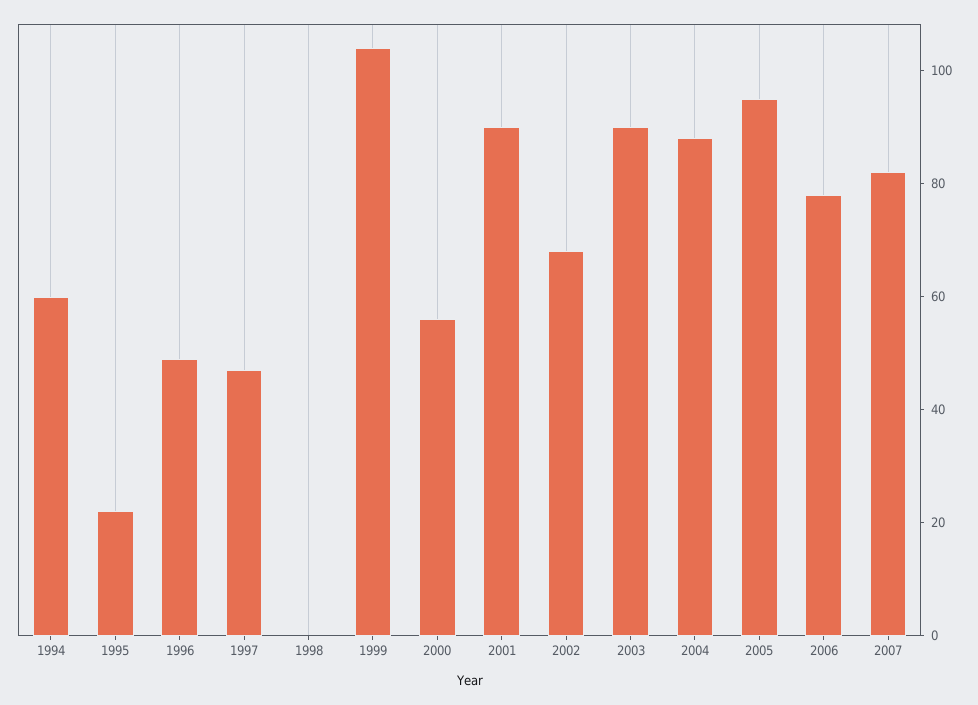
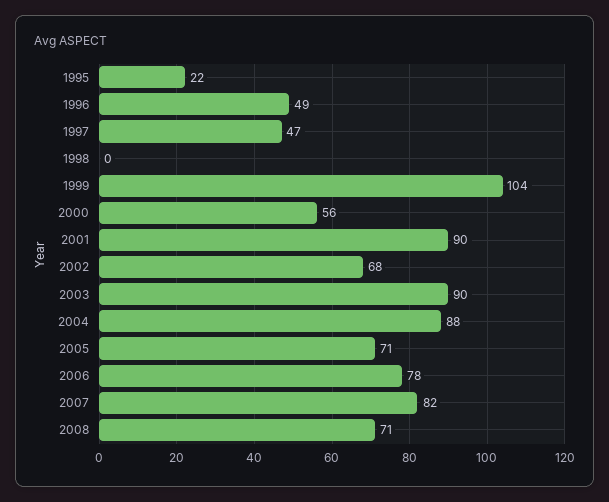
1994: 60 -> none
2005: 95 -> 71
2008: none -> 71

